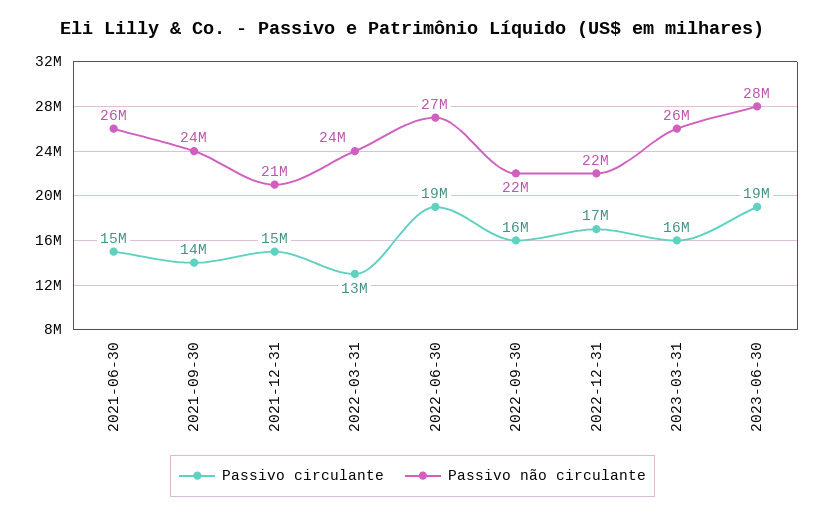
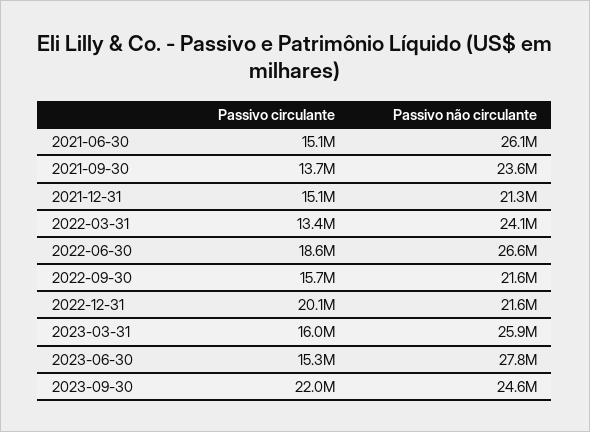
Passivo circulante, 2022-12-31: 17000000 -> 20100000
Passivo circulante, 2023-06-30: 19000000 -> 15300000
Passivo circulante, 2023-09-30: none -> 22000000
Passivo não circulante, 2023-09-30: none -> 24600000

